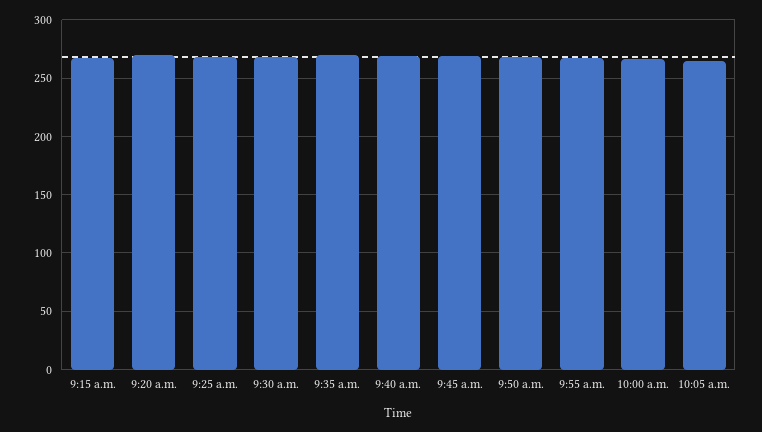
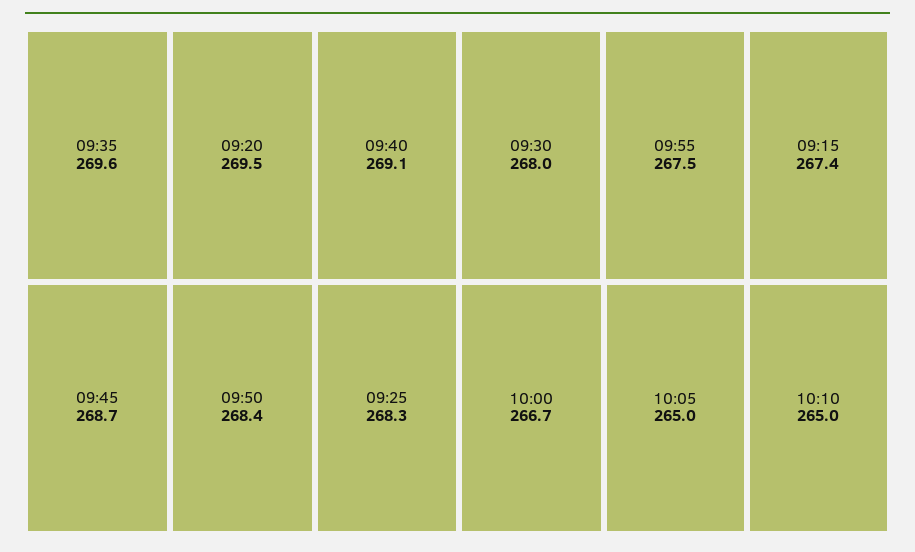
10:10: none -> 265

